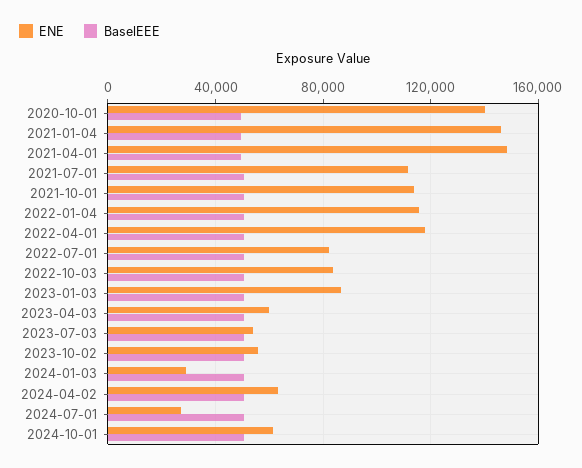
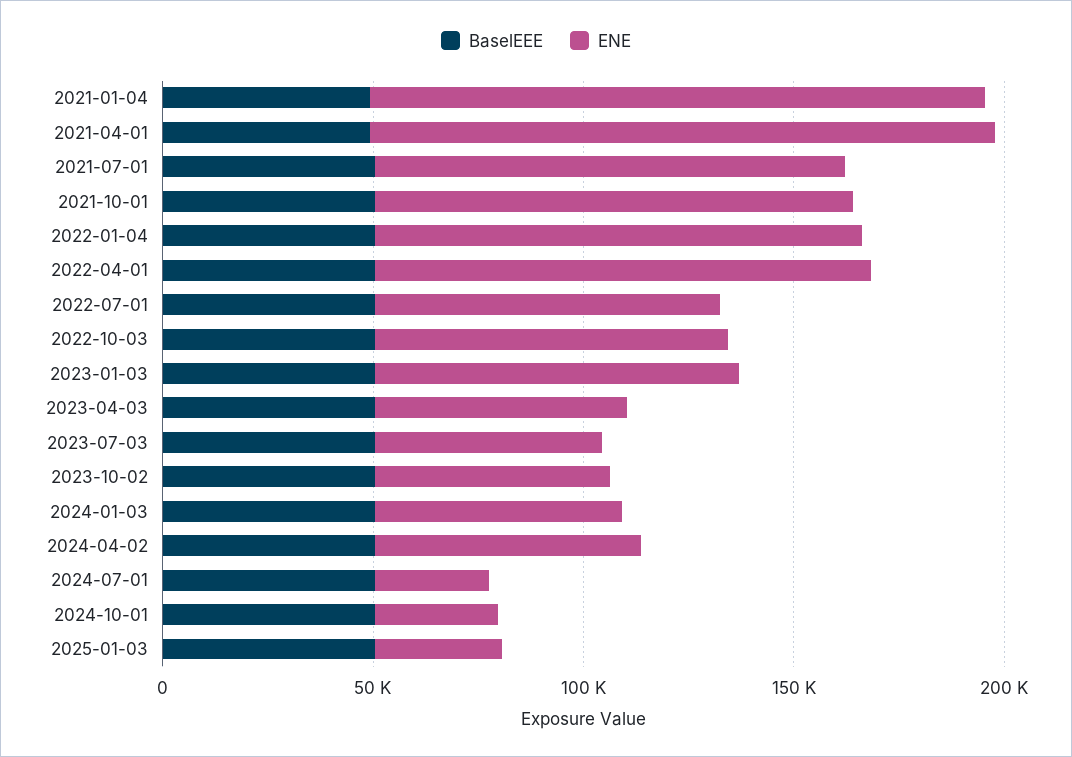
ENE, 2020-10-01: 140000 -> none
BaselEEE, 2020-10-01: 50000 -> none
ENE, 2024-01-03: 30000 -> 60000
ENE, 2024-10-01: 60000 -> 30000
BaselEEE, 2025-01-03: none -> 50000
ENE, 2025-01-03: none -> 30000

